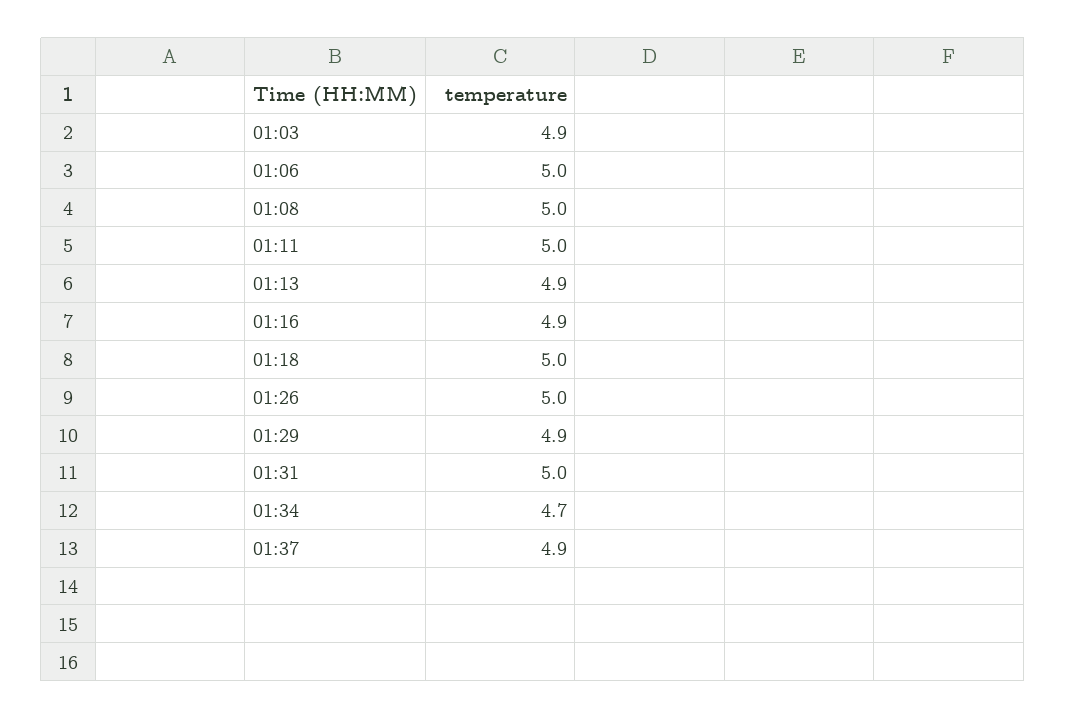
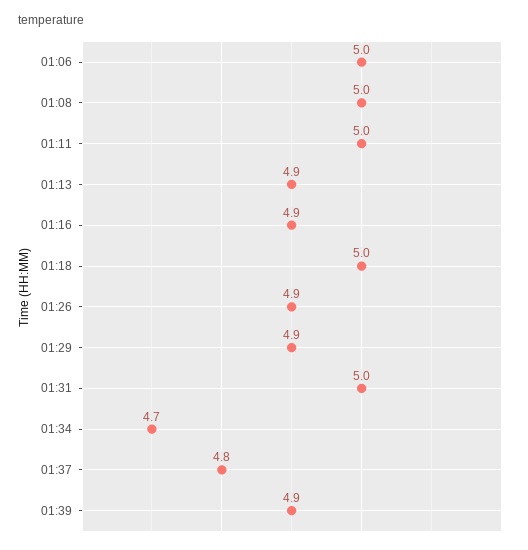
01:03: 4.9 -> none
01:26: 5 -> 4.9
01:37: 4.9 -> 4.8
01:39: none -> 4.9

